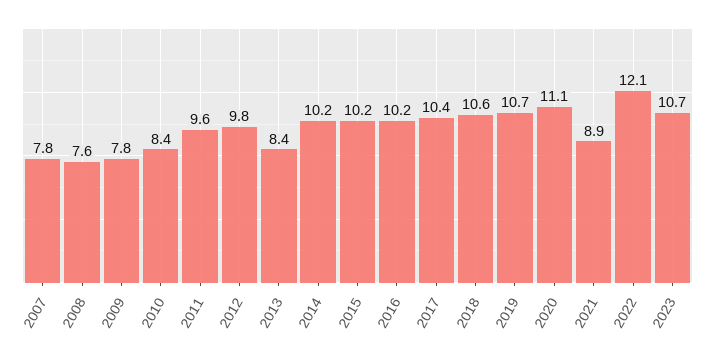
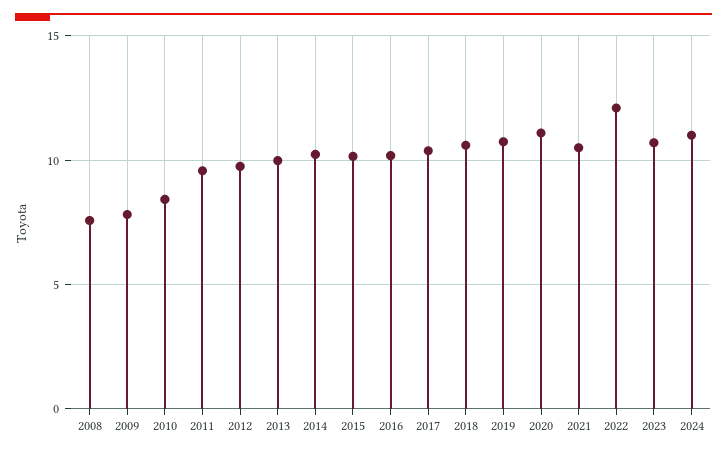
2007: 7.8 -> none
2013: 8.4 -> 10
2021: 8.9 -> 10.5
2024: none -> 11

